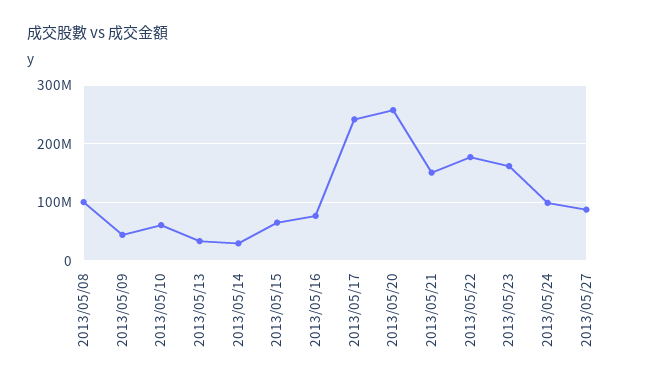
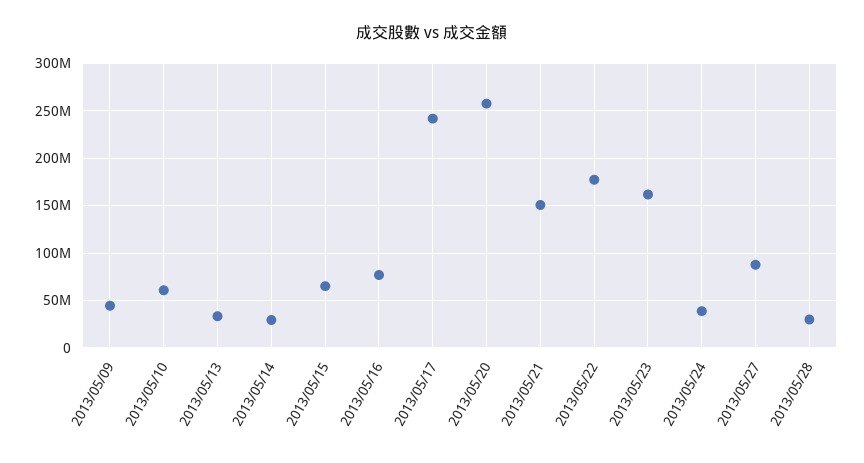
2013/05/08: 100000000 -> none
2013/05/24: 100000000 -> 40000000
2013/05/28: none -> 30000000

